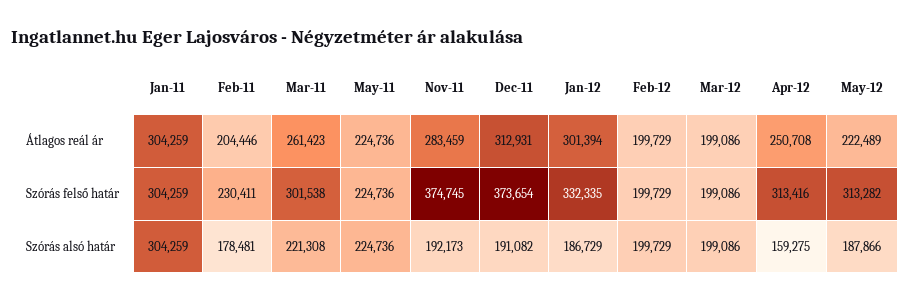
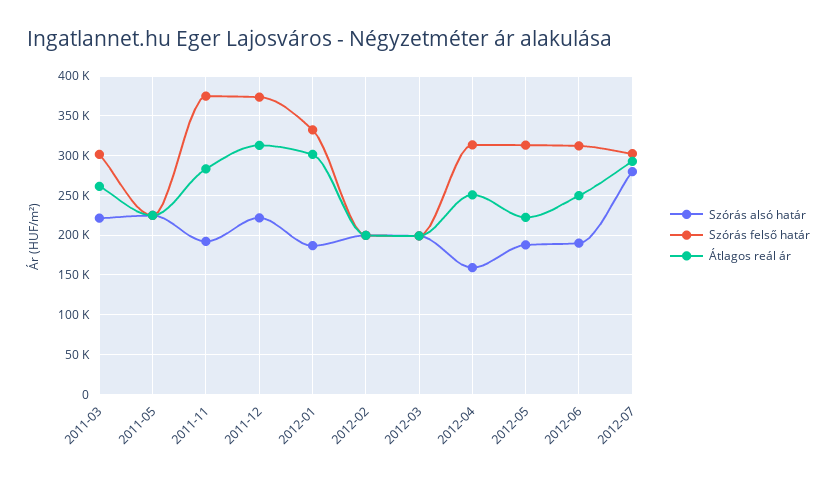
Átlagos reál ár, Jan-11: 304259 -> none
Átlagos reál ár, Feb-11: 204446 -> none
Szórás felső határ, Jan-11: 304259 -> none
Szórás felső határ, Feb-11: 230411 -> none
Szórás alsó határ, Jan-11: 304259 -> none
Szórás alsó határ, Feb-11: 178481 -> none
Szórás alsó határ, Dec-11: 191082 -> 220000
Szórás alsó határ, 2012-06: none -> 190000
Szórás felső határ, 2012-06: none -> 310000
Átlagos reál ár, 2012-06: none -> 250000
Szórás alsó határ, 2012-07: none -> 280000
Szórás felső határ, 2012-07: none -> 300000
Átlagos reál ár, 2012-07: none -> 290000

